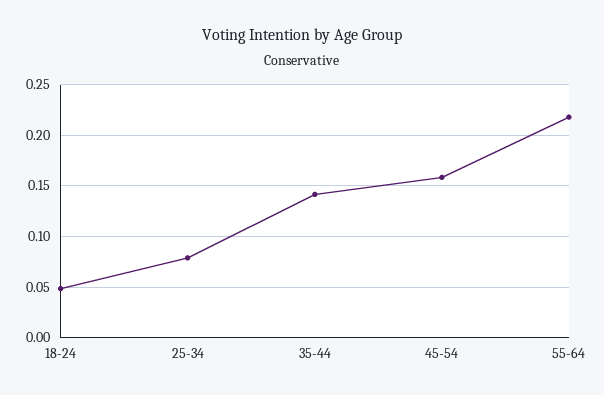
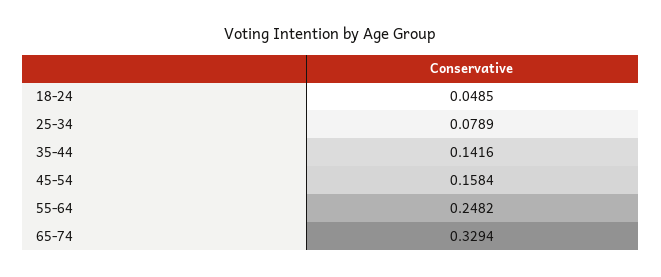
55-64: 0.22 -> 0.2482
65-74: none -> 0.3294

